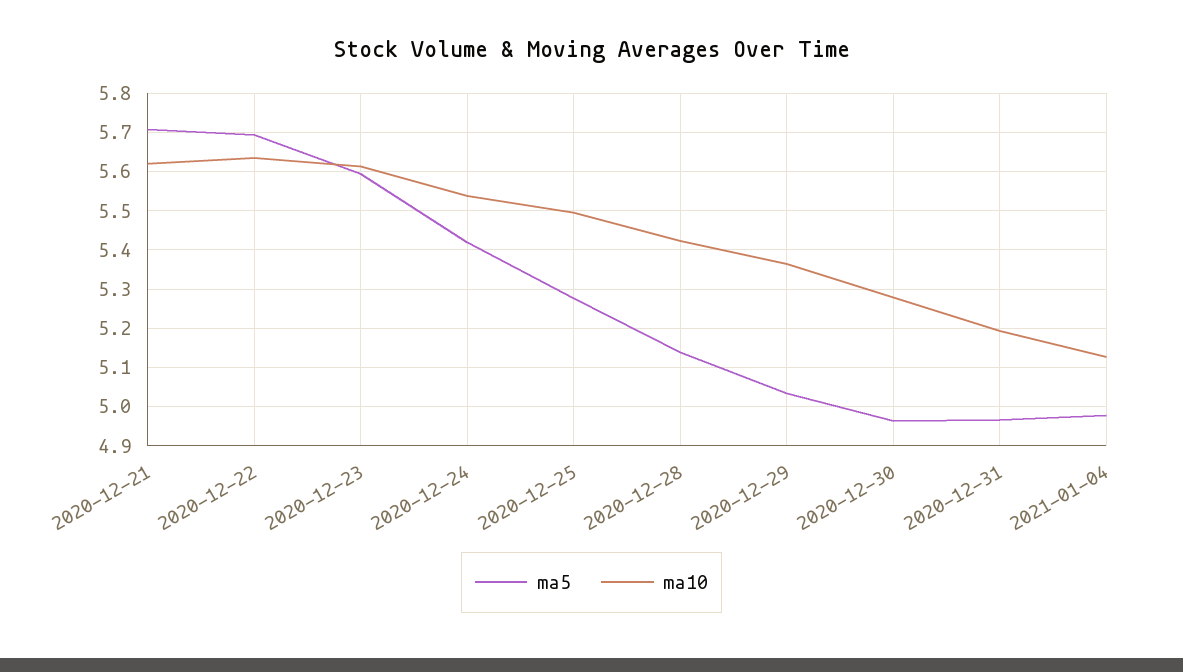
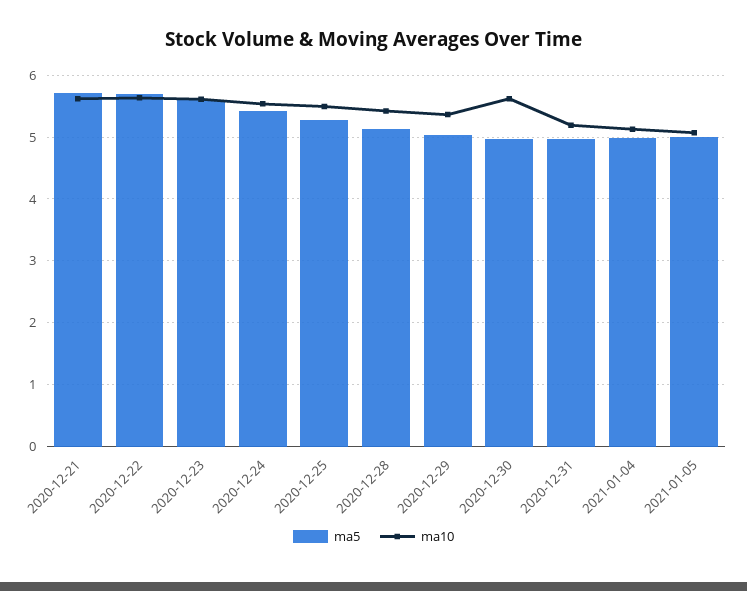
ma10, 2020-12-30: 5.28 -> 5.6
ma5, 2021-01-05: none -> 5
ma10, 2021-01-05: none -> 5.1

